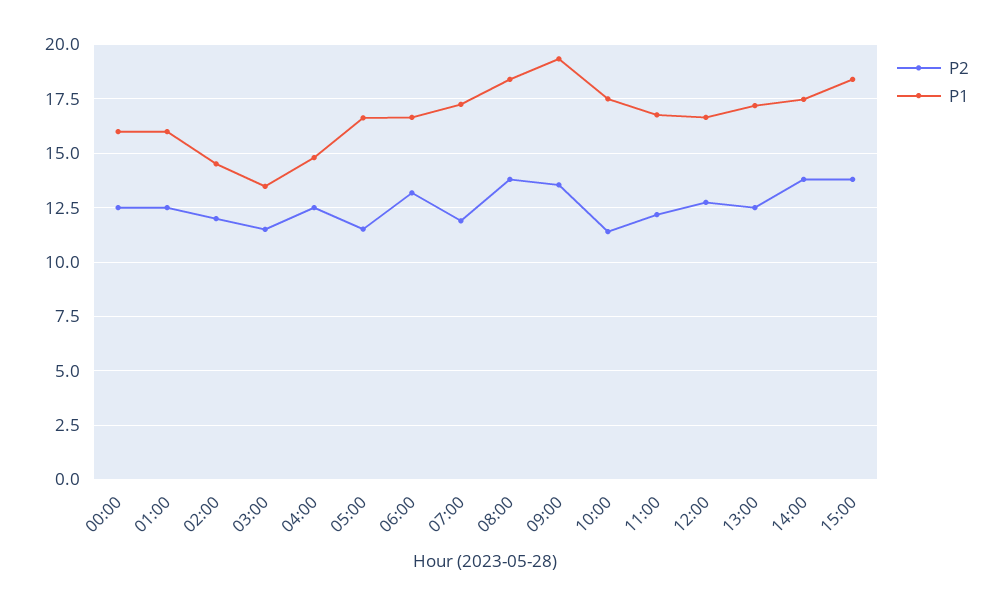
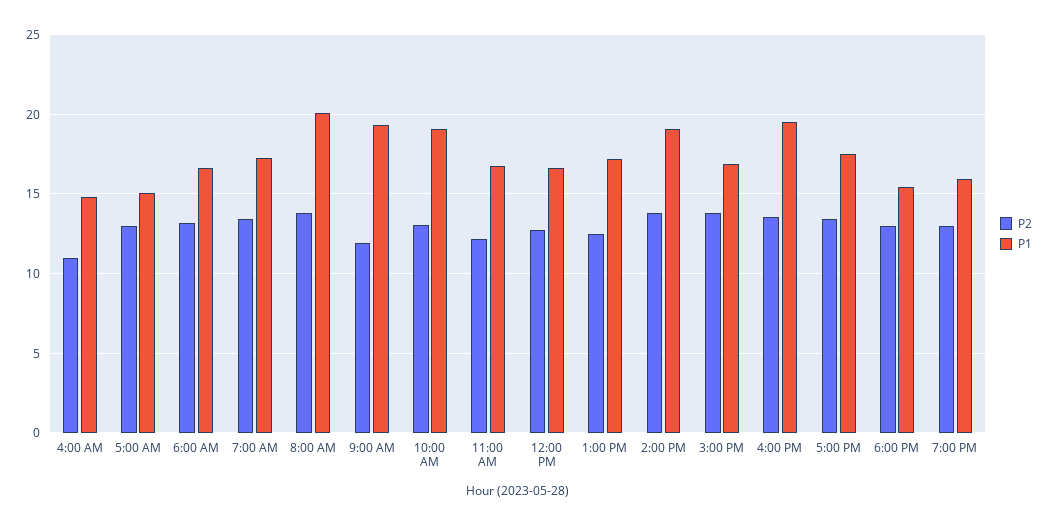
P2, 00:00: 12.5 -> none
P1, 00:00: 16 -> none
P2, 01:00: 12.5 -> none
P1, 01:00: 16 -> none
P2, 02:00: 12 -> none
P1, 02:00: 14.5 -> none
P2, 03:00: 11.5 -> none
P1, 03:00: 13.5 -> none
P2, 04:00: 12.5 -> 11
P2, 05:00: 11.5 -> 13
P1, 05:00: 16.5 -> 15
P2, 07:00: 12 -> 13.5
P1, 08:00: 18.5 -> 20
P2, 09:00: 13.5 -> 12
P2, 10:00: 11.5 -> 13
P1, 10:00: 17.5 -> 19
P1, 14:00: 17.5 -> 19
P1, 15:00: 18.5 -> 17
P2, 4:00 PM: none -> 13.5
P1, 4:00 PM: none -> 19.5
P2, 5:00 PM: none -> 13.5
P1, 5:00 PM: none -> 17.5
P2, 6:00 PM: none -> 13
P1, 6:00 PM: none -> 15.5
P2, 7:00 PM: none -> 13
P1, 7:00 PM: none -> 16

